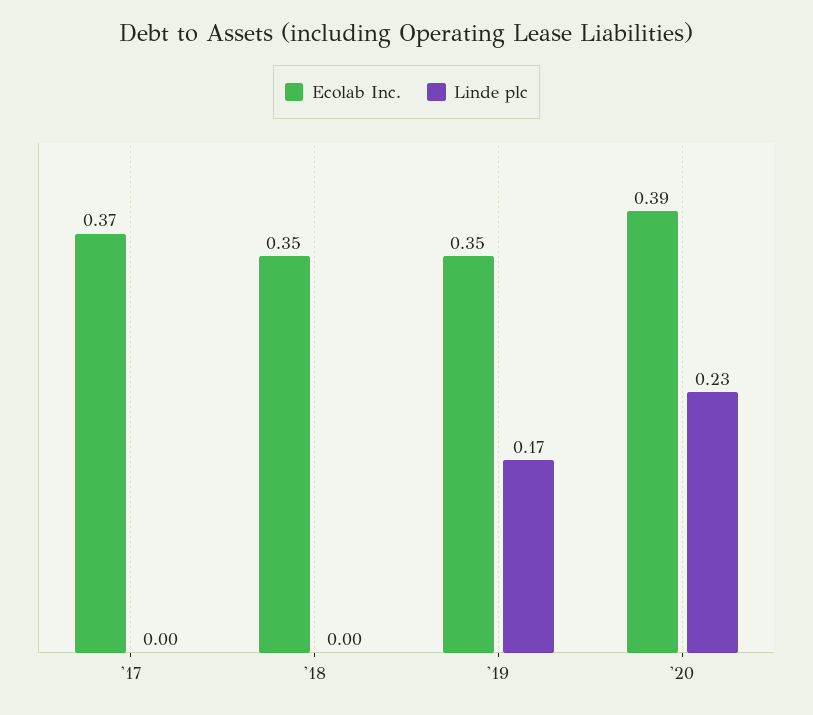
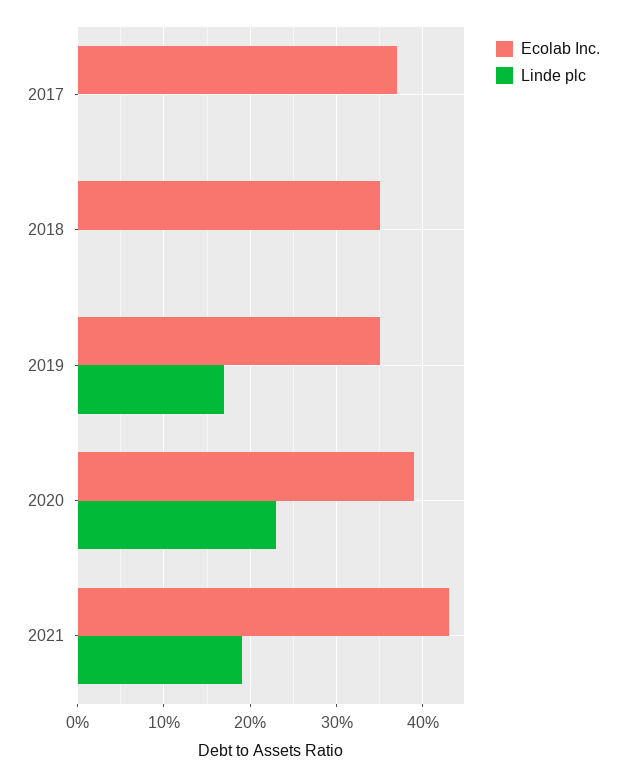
Ecolab Inc., 2021: none -> 0.43
Linde plc, 2021: none -> 0.19

